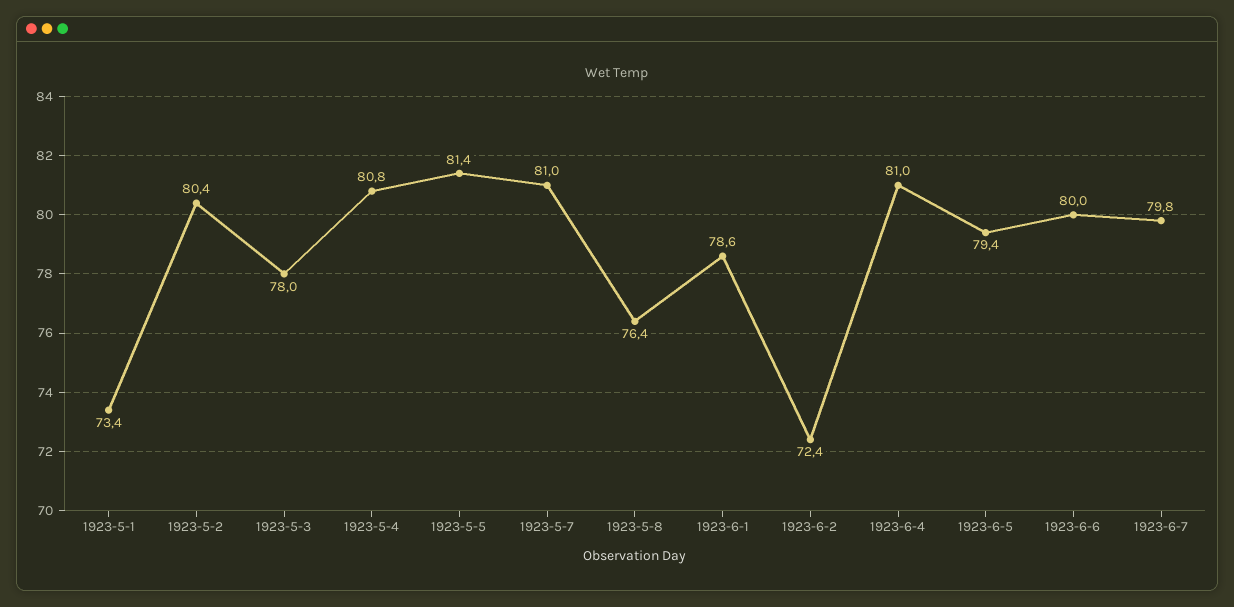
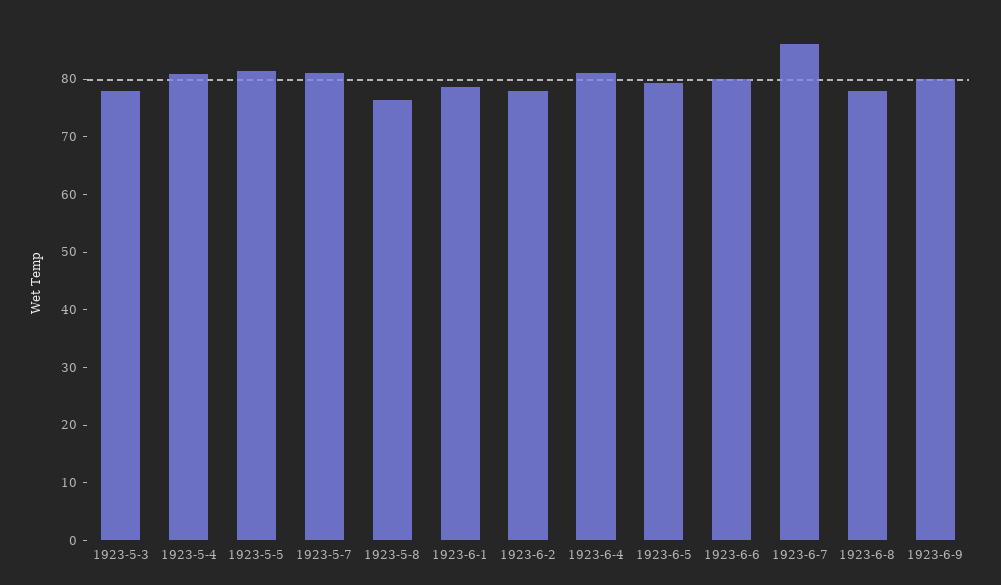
1923-5-1: 73.4 -> none
1923-5-2: 80.4 -> none
1923-6-2: 72.4 -> 78
1923-6-7: 79.8 -> 86
1923-6-8: none -> 78
1923-6-9: none -> 80

